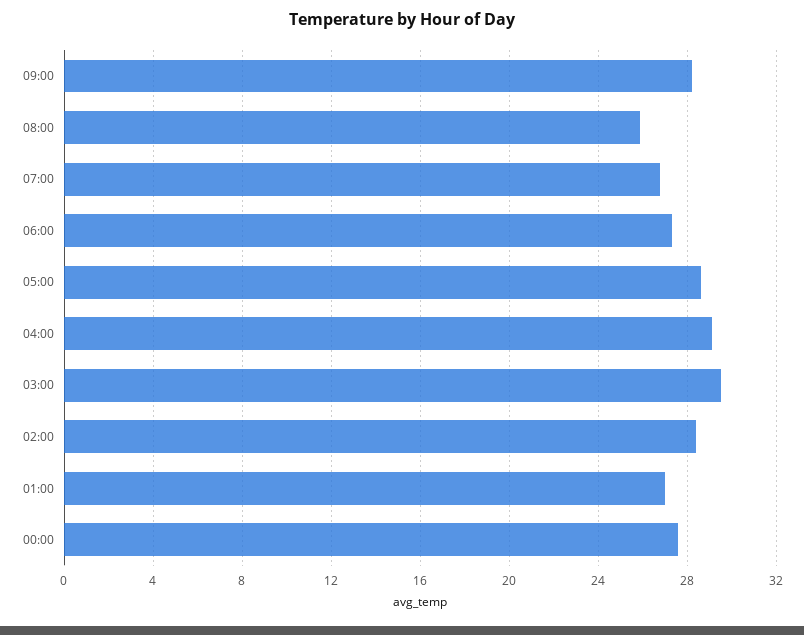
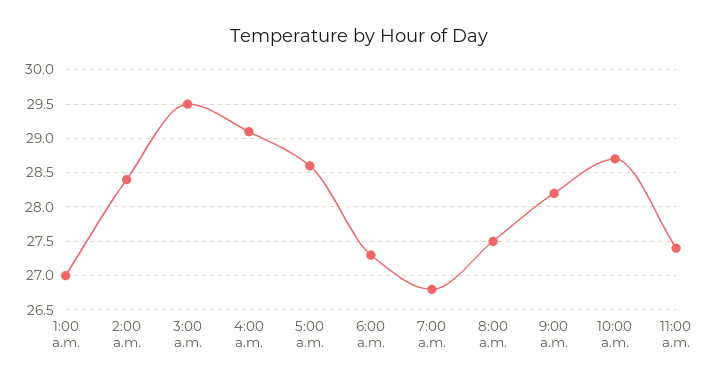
08:00: 26 -> 27.5
00:00: 27.5 -> none
10:00 a.m.: none -> 28.7
11:00 a.m.: none -> 27.4

